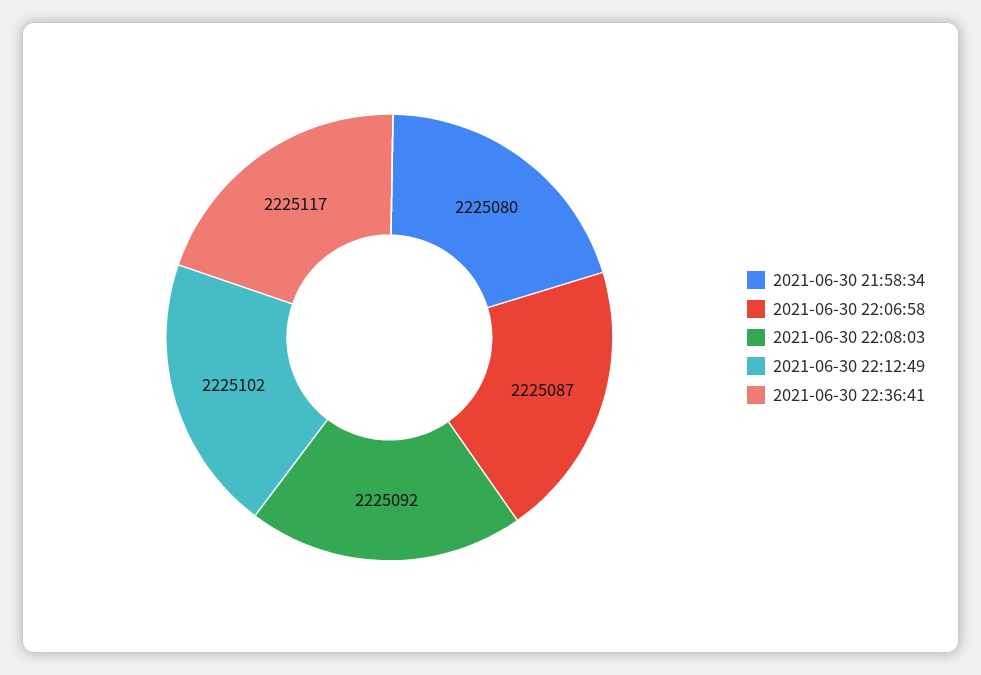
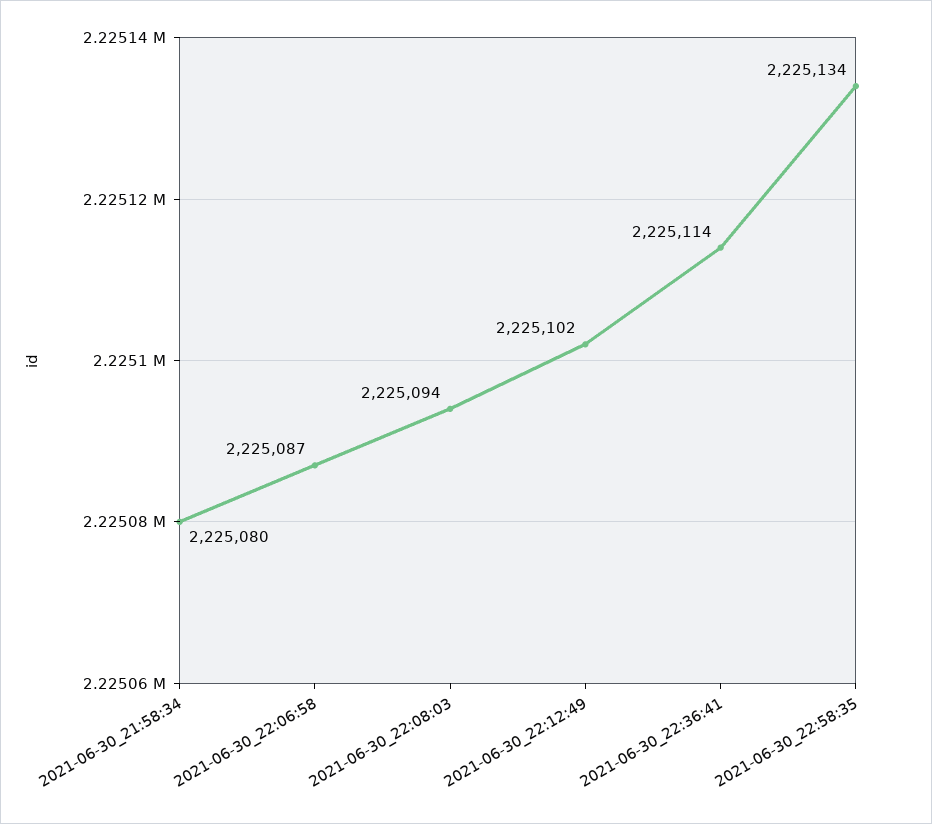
2021-06-30 22:08:03: 2225092 -> 2225094
2021-06-30 22:36:41: 2225117 -> 2225114
2021-06-30_22:58:35: none -> 2225134

